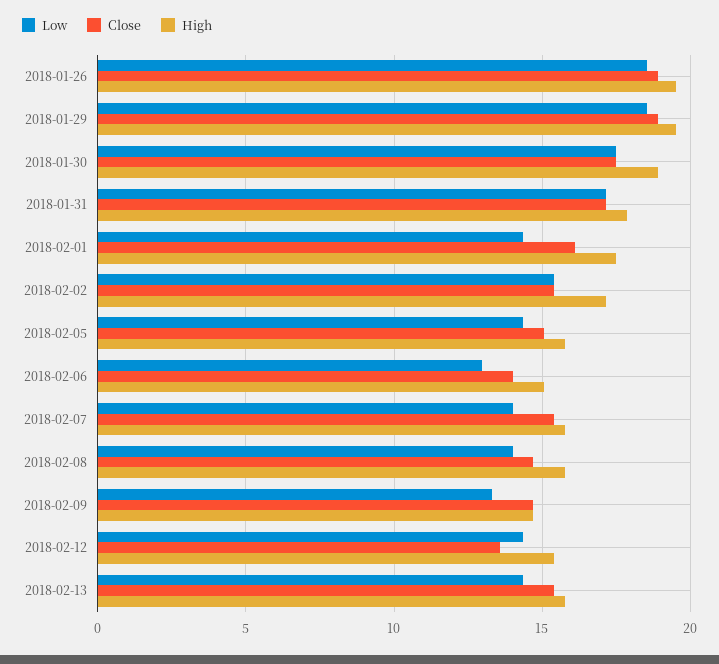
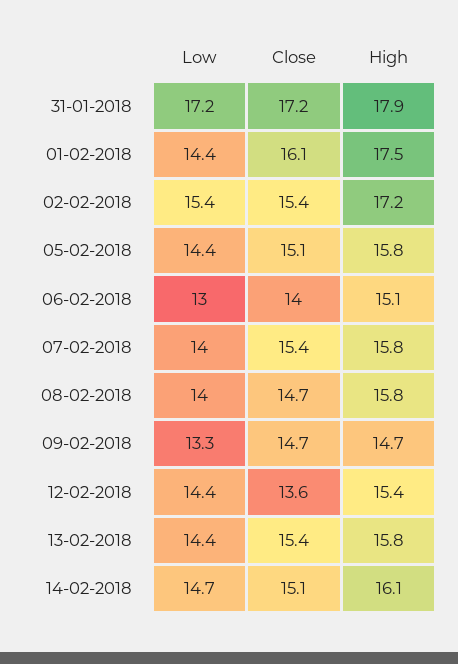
Low, 2018-01-26: 18.5 -> none
Close, 2018-01-26: 19 -> none
High, 2018-01-26: 19.5 -> none
Low, 2018-01-29: 18.5 -> none
Close, 2018-01-29: 19 -> none
High, 2018-01-29: 19.5 -> none
Low, 2018-01-30: 17.5 -> none
Close, 2018-01-30: 17.5 -> none
High, 2018-01-30: 19 -> none
Low, 14-02-2018: none -> 14.7
Close, 14-02-2018: none -> 15.1
High, 14-02-2018: none -> 16.1

